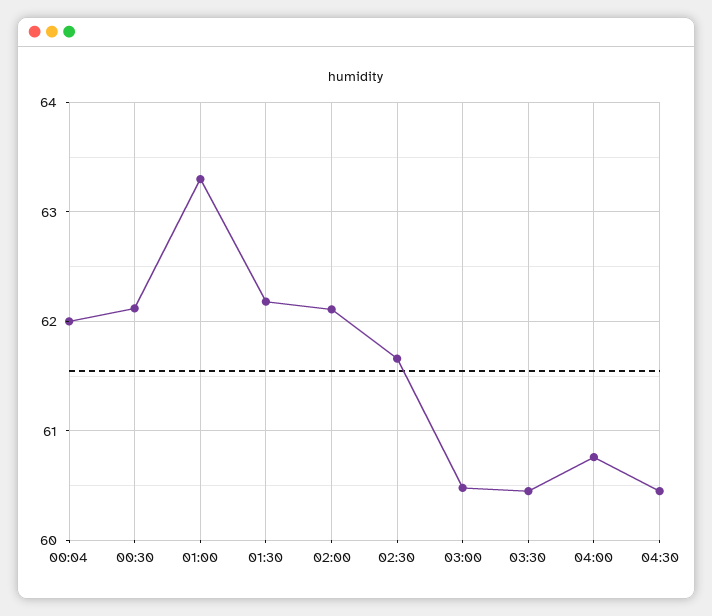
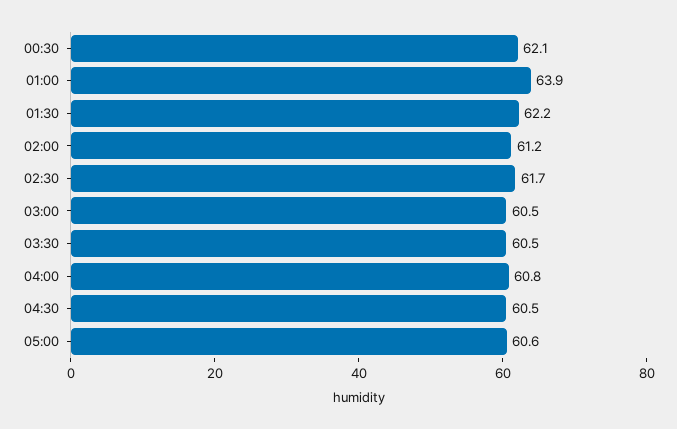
00:04: 62 -> none
01:00: 63.3 -> 63.9
02:00: 62.1 -> 61.2
05:00: none -> 60.6

